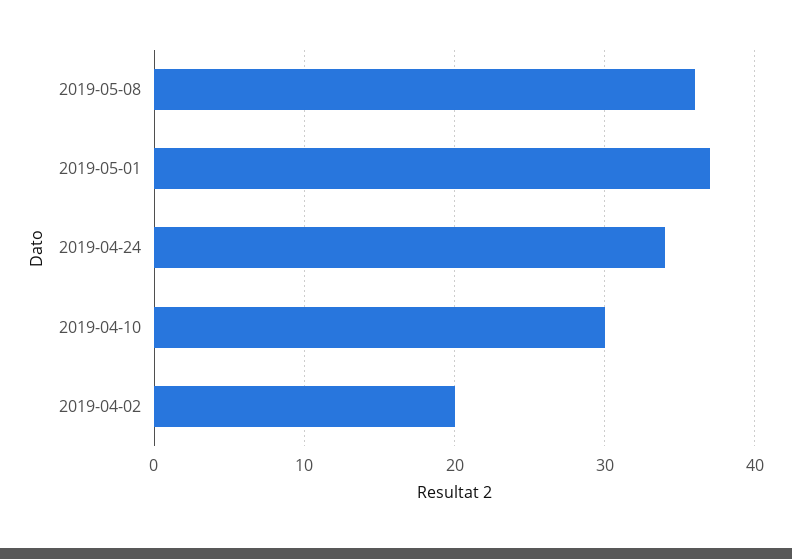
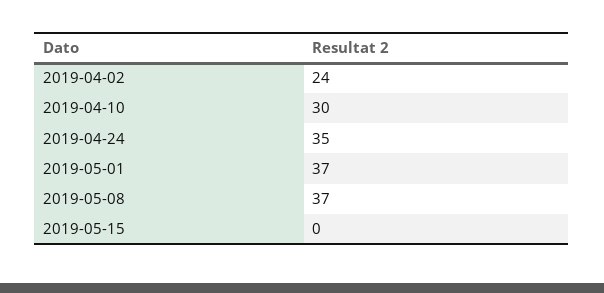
2019-05-08: 36 -> 37
2019-04-24: 34 -> 35
2019-04-02: 20 -> 24
2019-05-15: none -> 0

